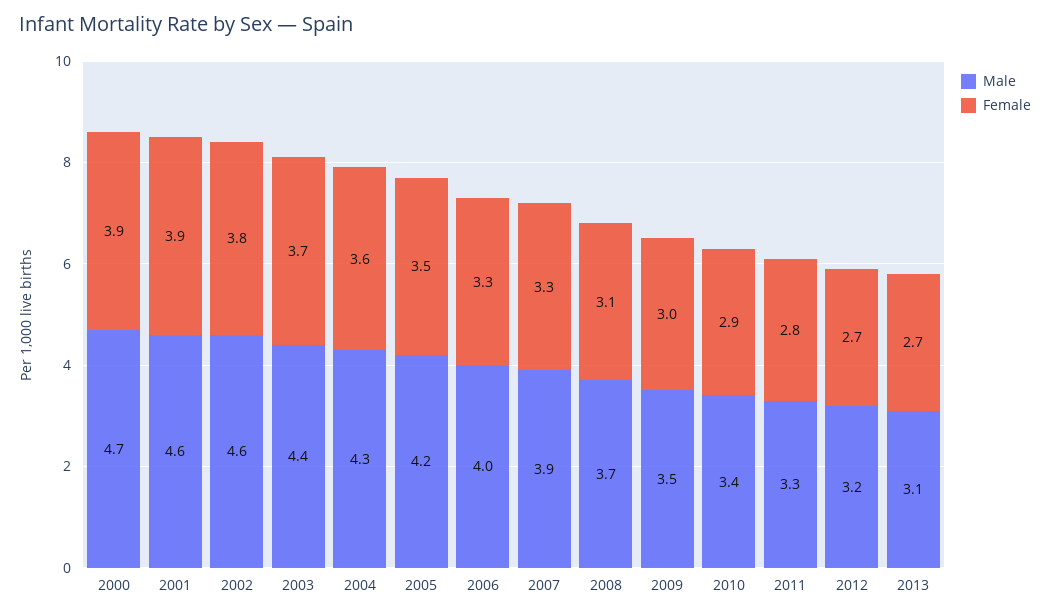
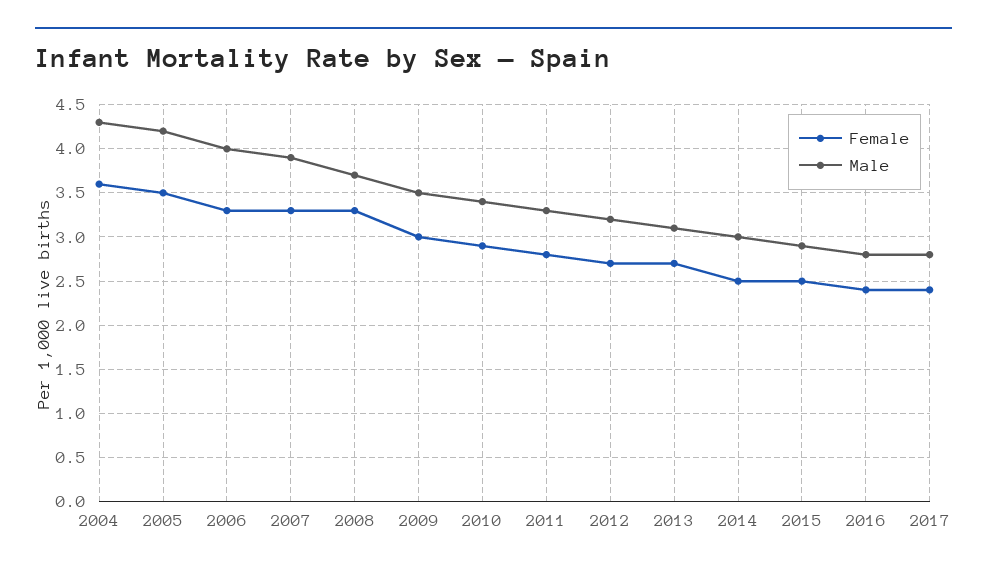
Male, 2000: 4.7 -> none
Female, 2000: 3.9 -> none
Male, 2001: 4.6 -> none
Female, 2001: 3.9 -> none
Male, 2002: 4.6 -> none
Female, 2002: 3.8 -> none
Male, 2003: 4.4 -> none
Female, 2003: 3.7 -> none
Female, 2008: 3.1 -> 3.3
Female, 2014: none -> 2.5
Male, 2014: none -> 3
Female, 2015: none -> 2.5
Male, 2015: none -> 2.9
Female, 2016: none -> 2.4
Male, 2016: none -> 2.8
Female, 2017: none -> 2.4
Male, 2017: none -> 2.8

